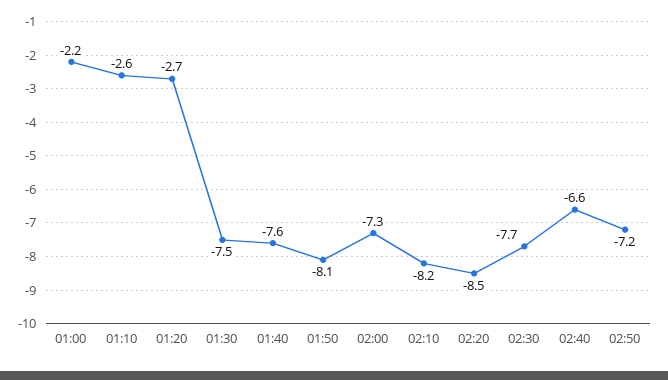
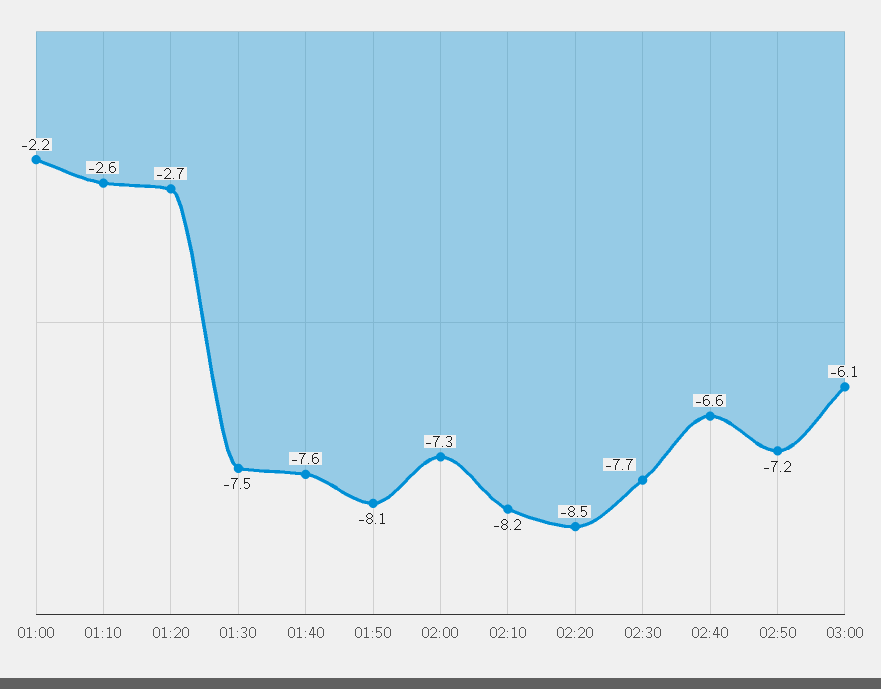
03:00: none -> -6.1

